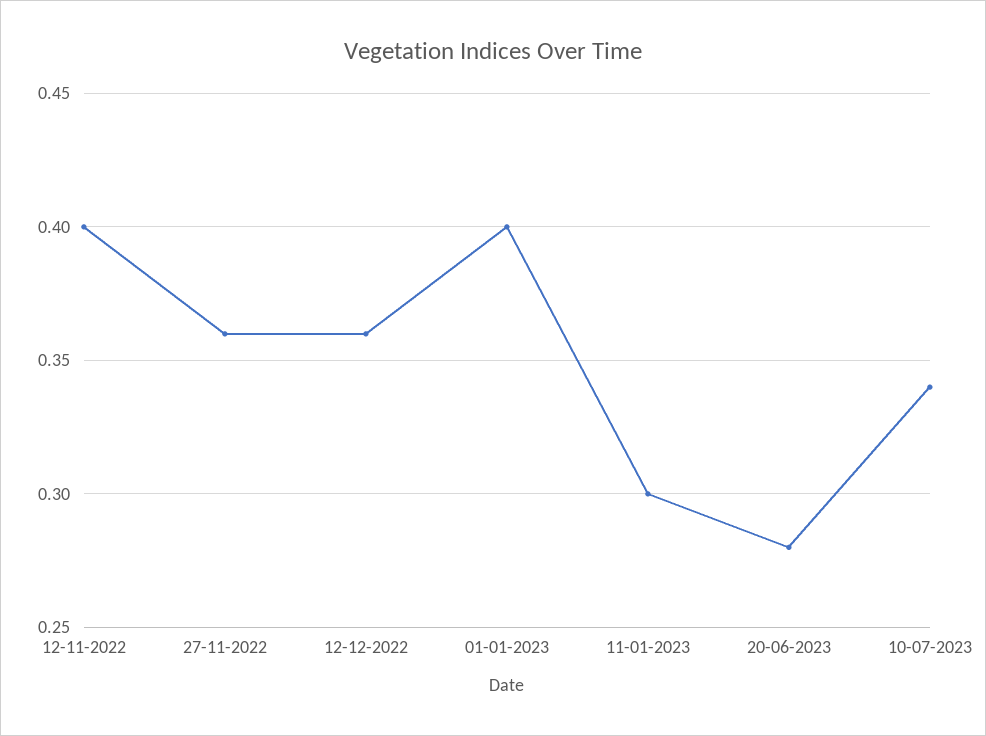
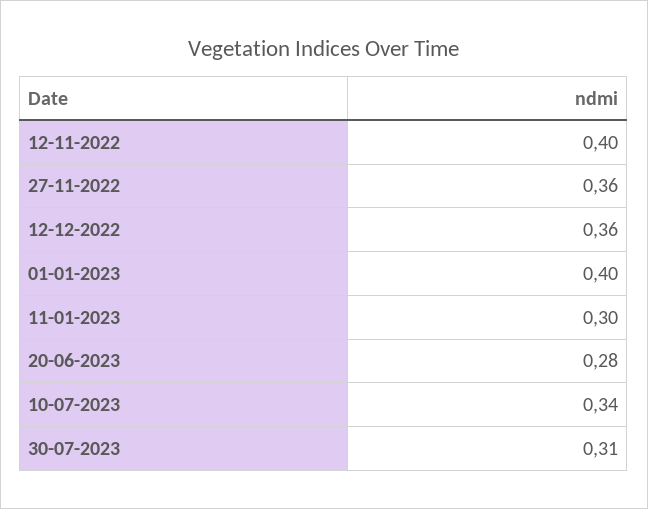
30-07-2023: none -> 0.31

